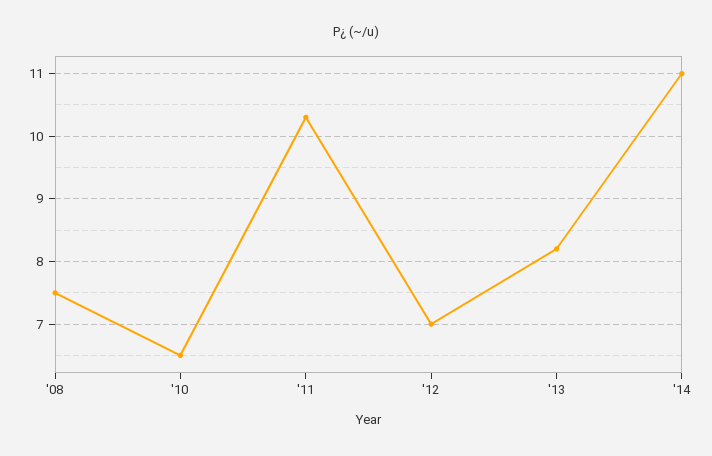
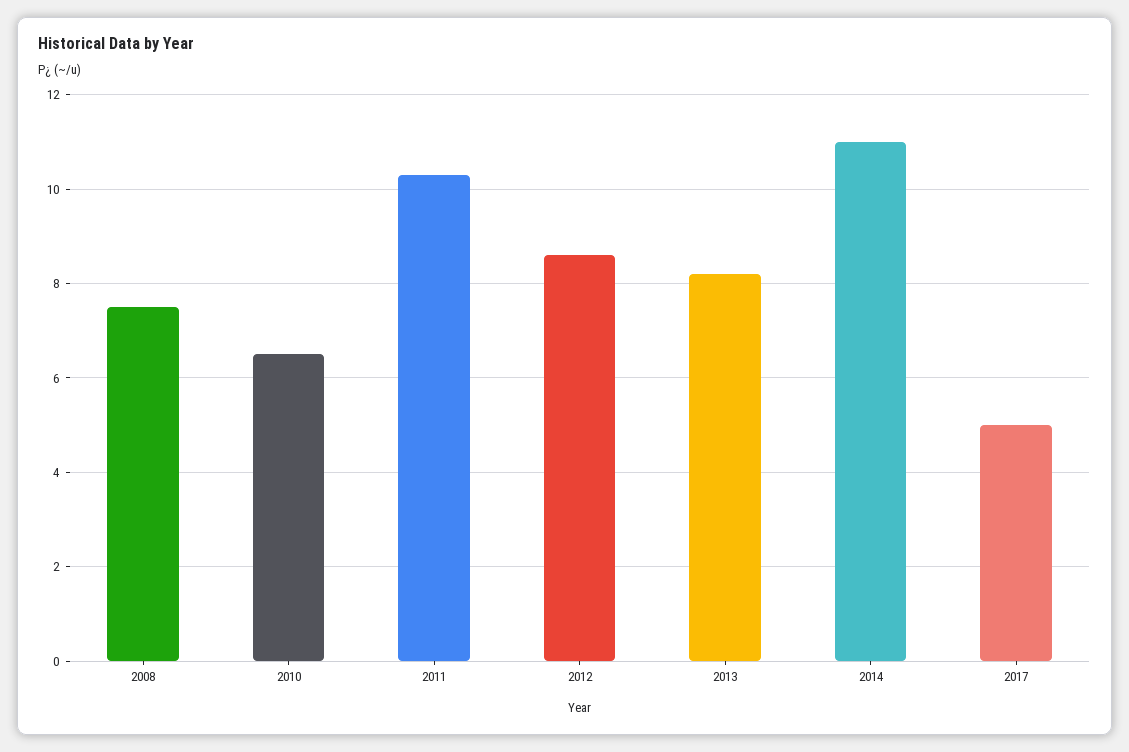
'12: 7 -> 8.5
2017: none -> 5

